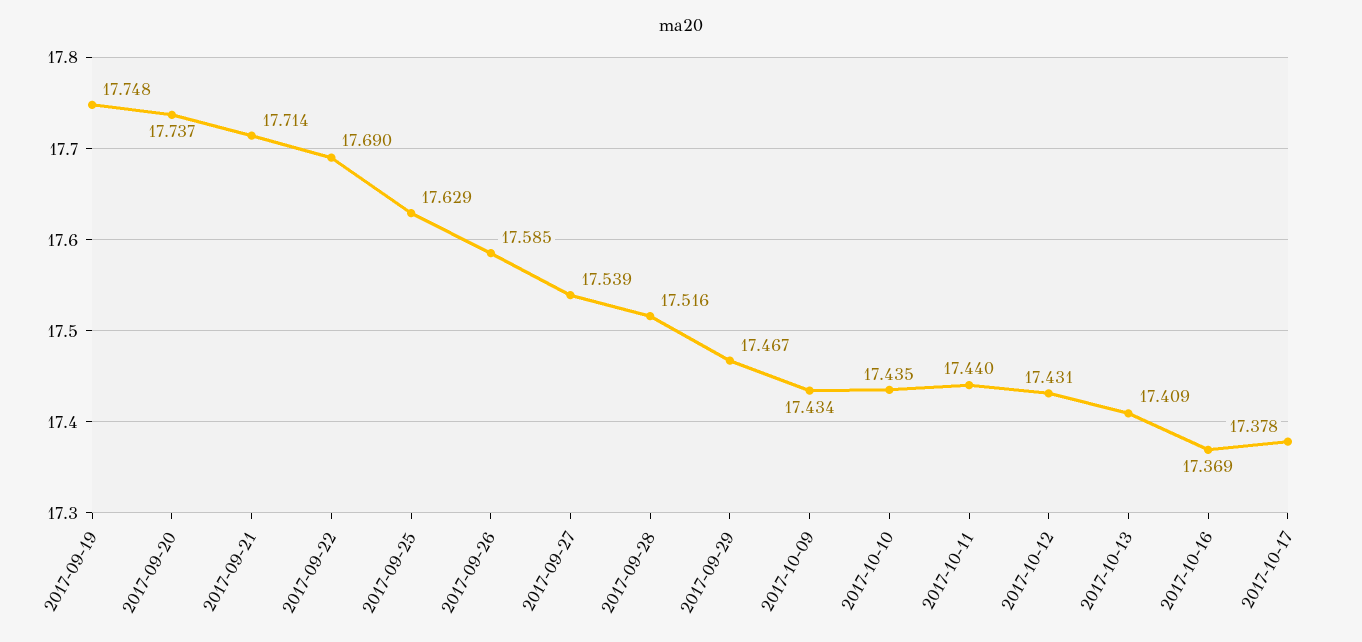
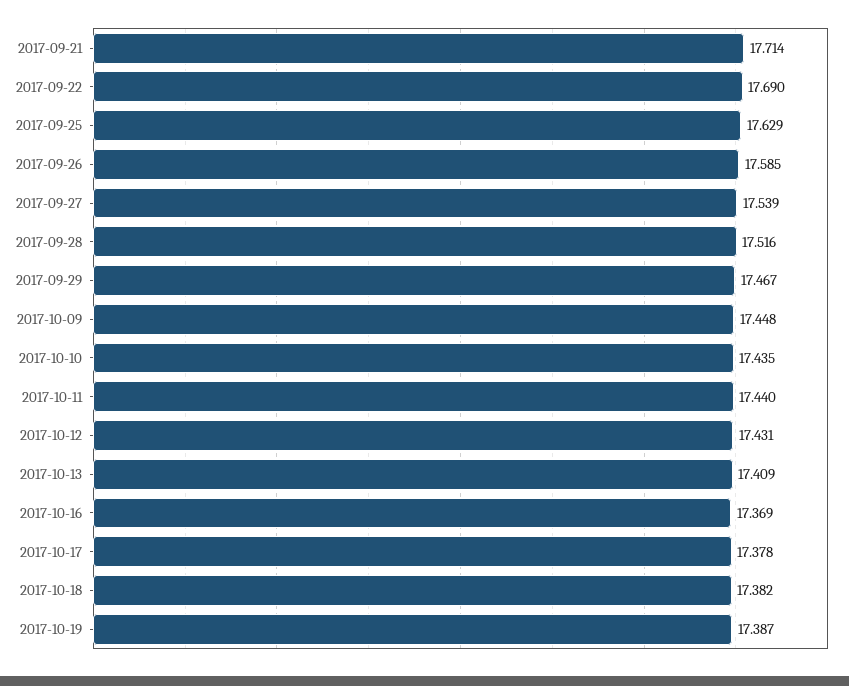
2017-09-19: 17.748 -> none
2017-09-20: 17.737 -> none
2017-10-09: 17.434 -> 17.448
2017-10-18: none -> 17.382
2017-10-19: none -> 17.387

